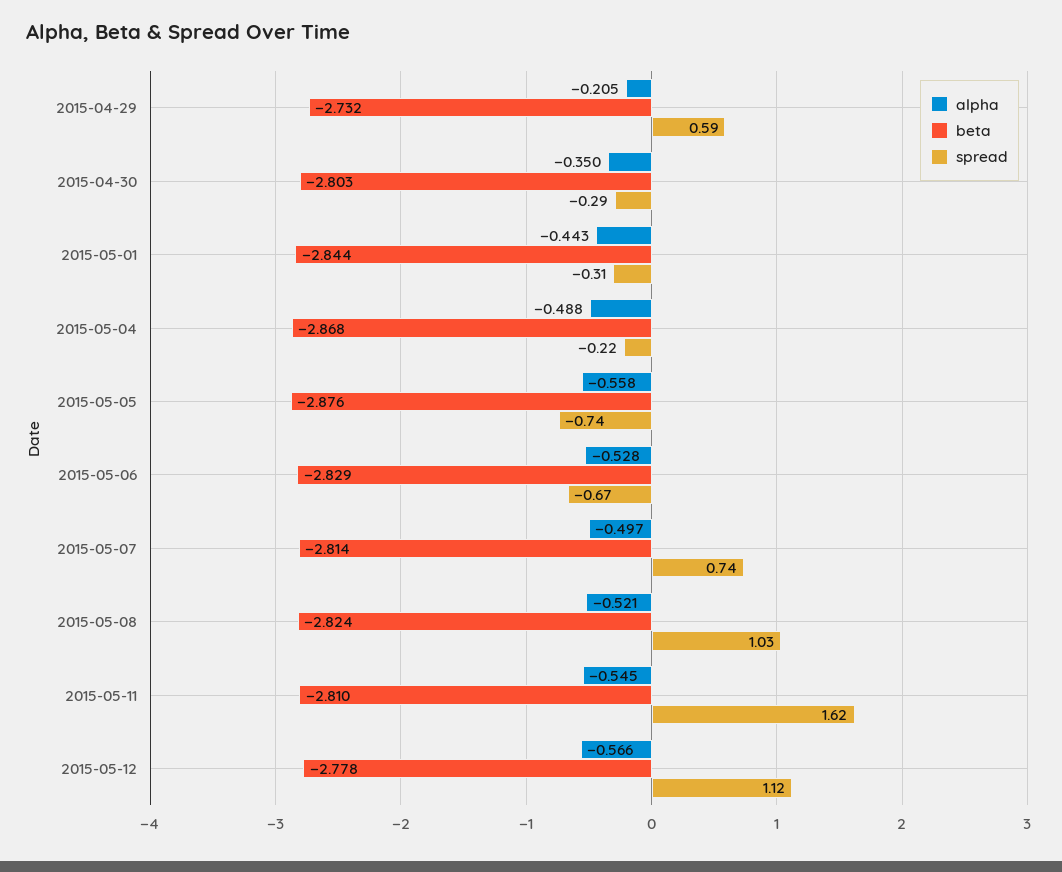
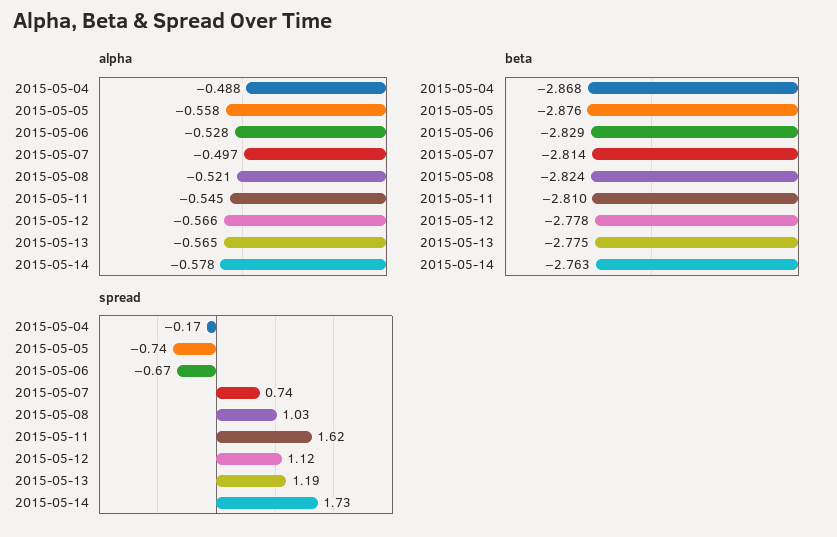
alpha, 2015-04-29: -0.205 -> none
beta, 2015-04-29: -2.732 -> none
spread, 2015-04-29: 0.59 -> none
alpha, 2015-04-30: -0.35 -> none
beta, 2015-04-30: -2.803 -> none
spread, 2015-04-30: -0.29 -> none
alpha, 2015-05-01: -0.443 -> none
beta, 2015-05-01: -2.844 -> none
spread, 2015-05-01: -0.31 -> none
spread, 2015-05-04: -0.22 -> -0.17
alpha, 2015-05-13: none -> -0.565
alpha, 2015-05-14: none -> -0.578
beta, 2015-05-13: none -> -2.775
beta, 2015-05-14: none -> -2.763
spread, 2015-05-13: none -> 1.19
spread, 2015-05-14: none -> 1.73

